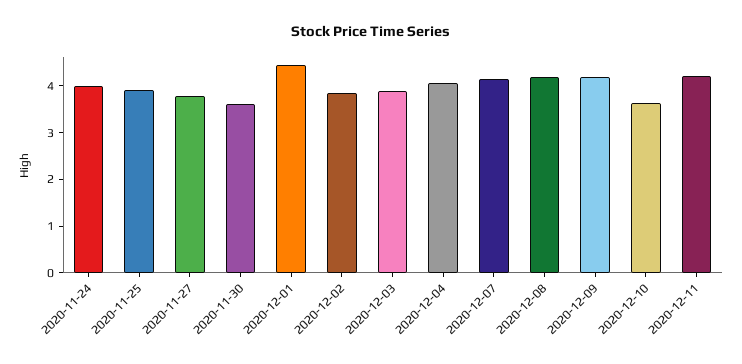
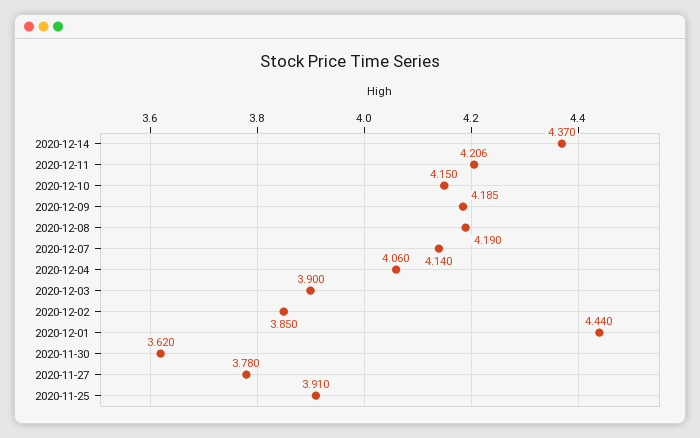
2020-11-24: 4 -> none
2020-12-10: 3.6 -> 4.15
2020-12-14: none -> 4.37

